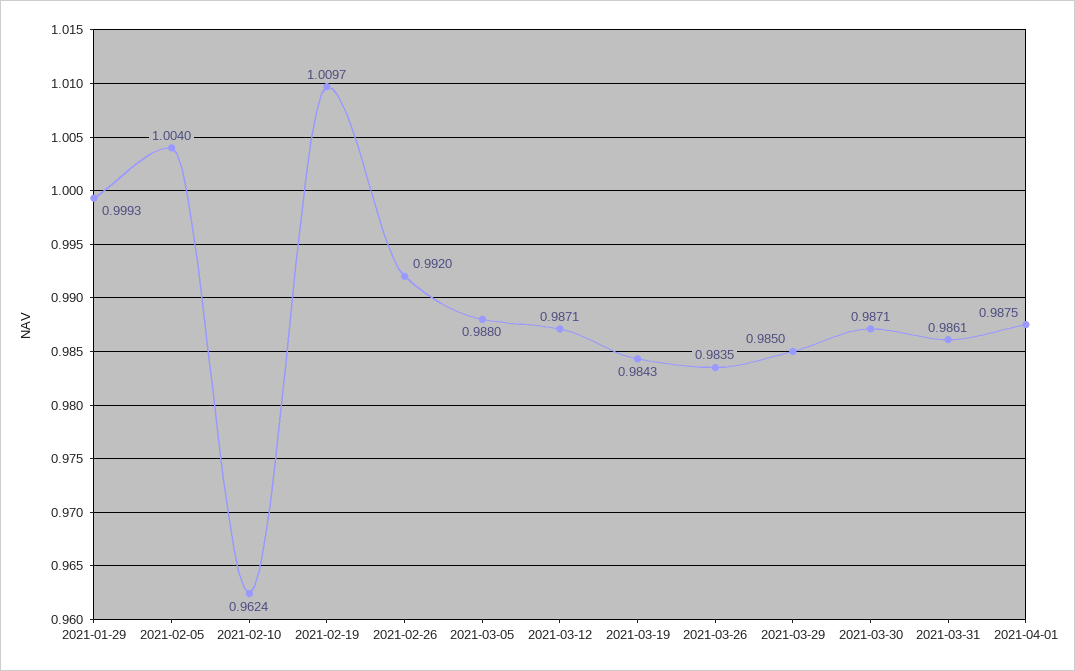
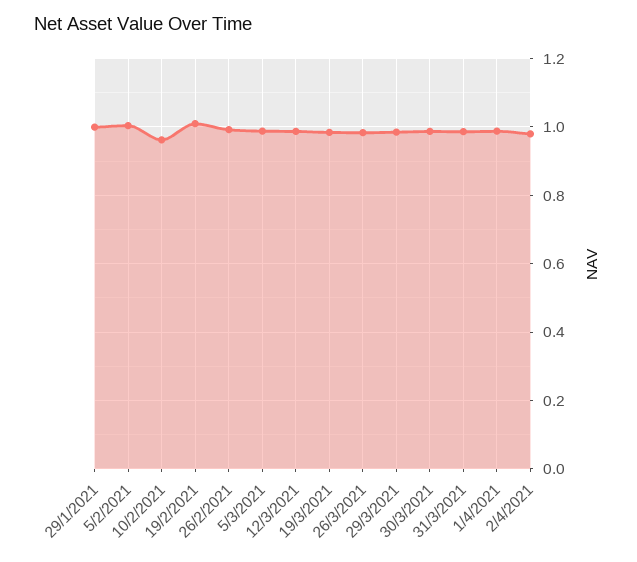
2/4/2021: none -> 0.98

